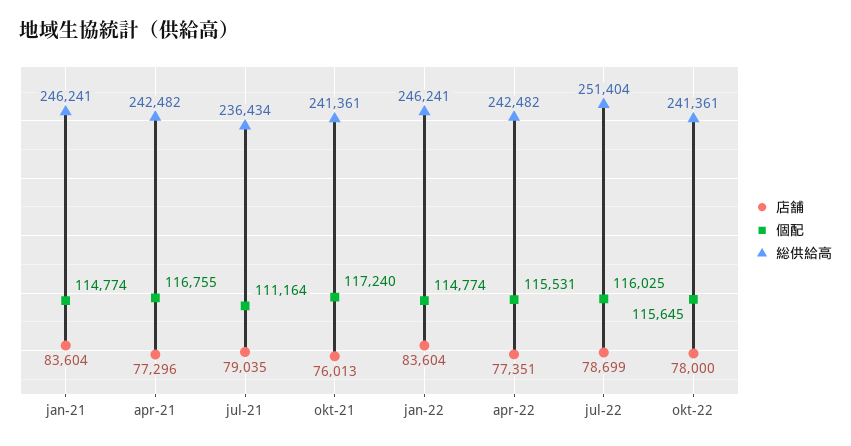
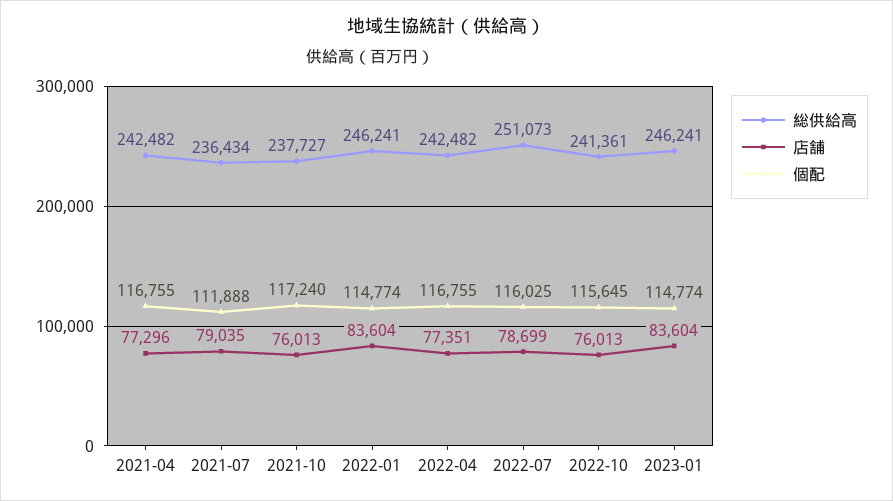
店舗, jan-21: 83604 -> none
個配, jan-21: 114774 -> none
総供給高, jan-21: 246241 -> none
個配, jul-21: 111164 -> 111888
総供給高, okt-21: 241361 -> 237727
個配, apr-22: 115531 -> 116755
総供給高, jul-22: 251404 -> 251073
店舗, okt-22: 78000 -> 76013
総供給高, 2023-01: none -> 246241
店舗, 2023-01: none -> 83604
個配, 2023-01: none -> 114774

